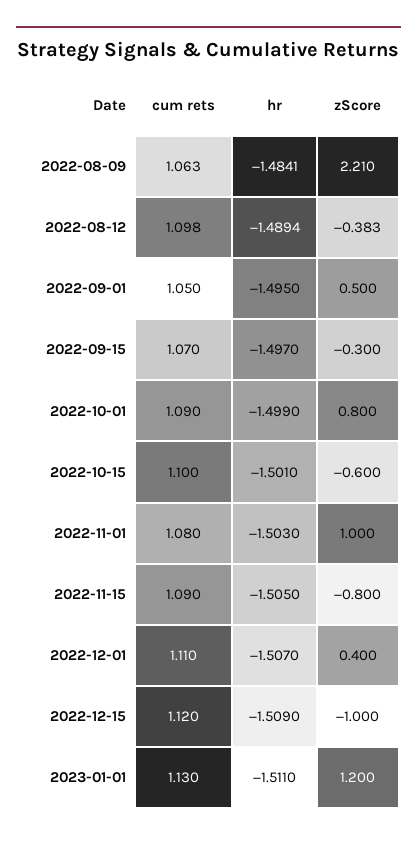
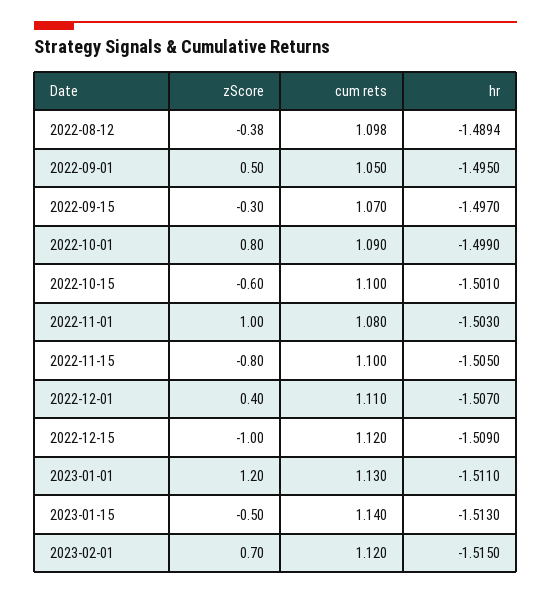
cum rets, 2022-08-09: 1.063 -> none
hr, 2022-08-09: -1.4841 -> none
zScore, 2022-08-09: 2.21 -> none
cum rets, 2022-11-15: 1.09 -> 1.1
zScore, 2023-01-15: none -> -0.5
cum rets, 2023-01-15: none -> 1.14
hr, 2023-01-15: none -> -1.513
zScore, 2023-02-01: none -> 0.7
cum rets, 2023-02-01: none -> 1.12
hr, 2023-02-01: none -> -1.515

